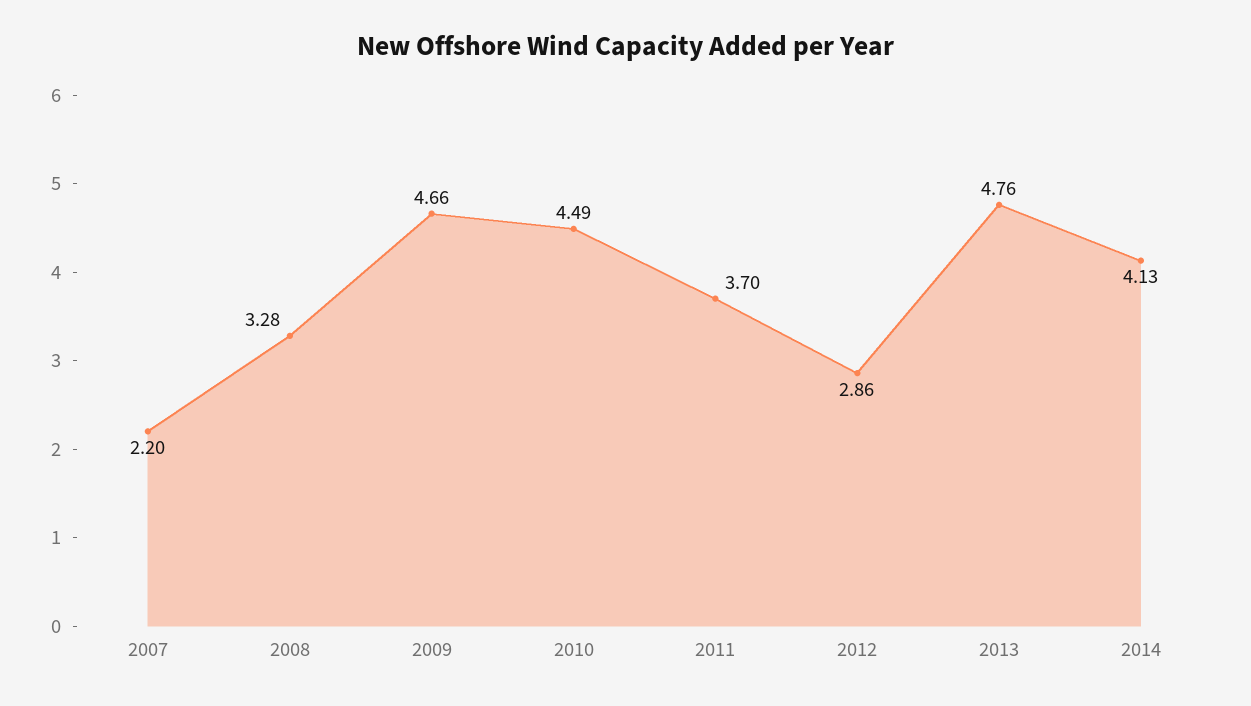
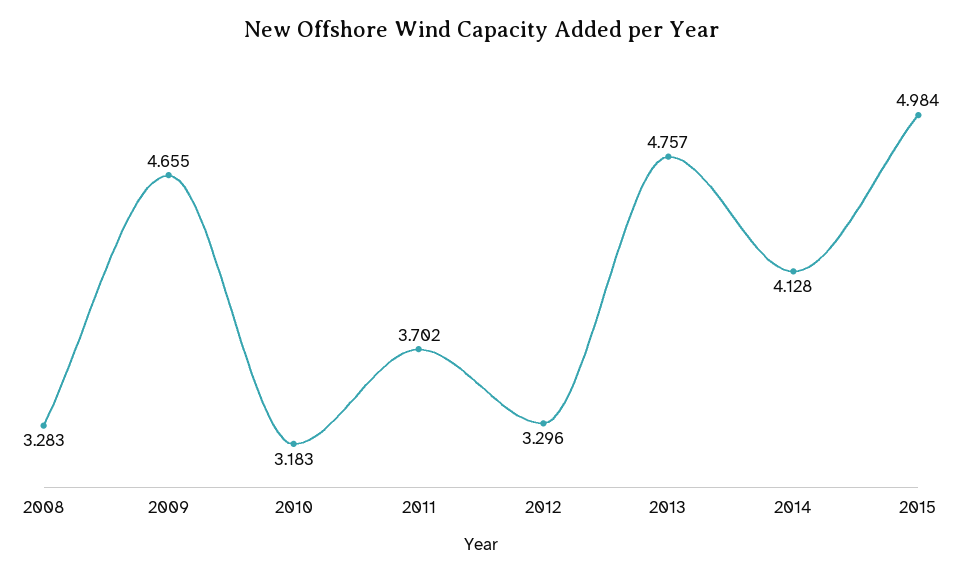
2007: 2.2 -> none
2010: 4.49 -> 3.183
2012: 2.86 -> 3.296
2015: none -> 4.984

